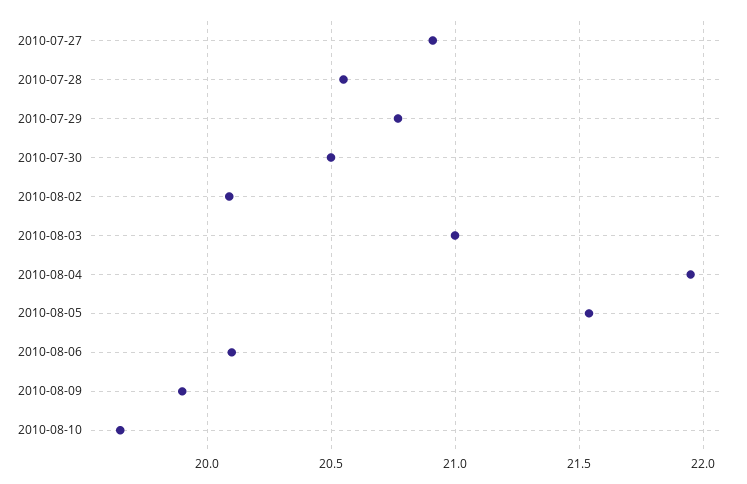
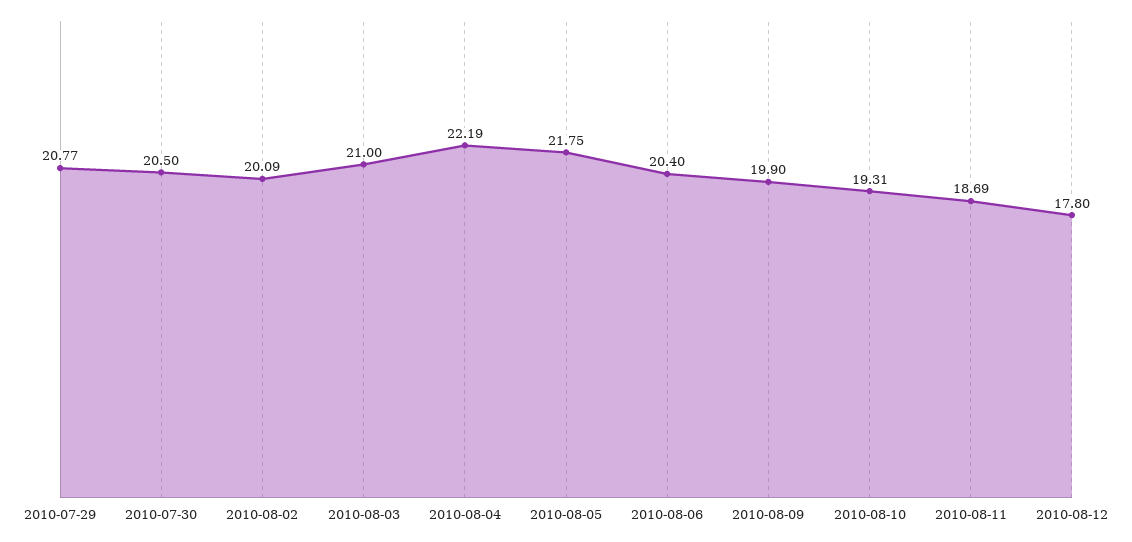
2010-07-27: 20.9 -> none
2010-07-28: 20.55 -> none
2010-08-04: 21.95 -> 22.19
2010-08-05: 21.55 -> 21.75
2010-08-06: 20.1 -> 20.4
2010-08-10: 19.65 -> 19.31
2010-08-11: none -> 18.69
2010-08-12: none -> 17.8

